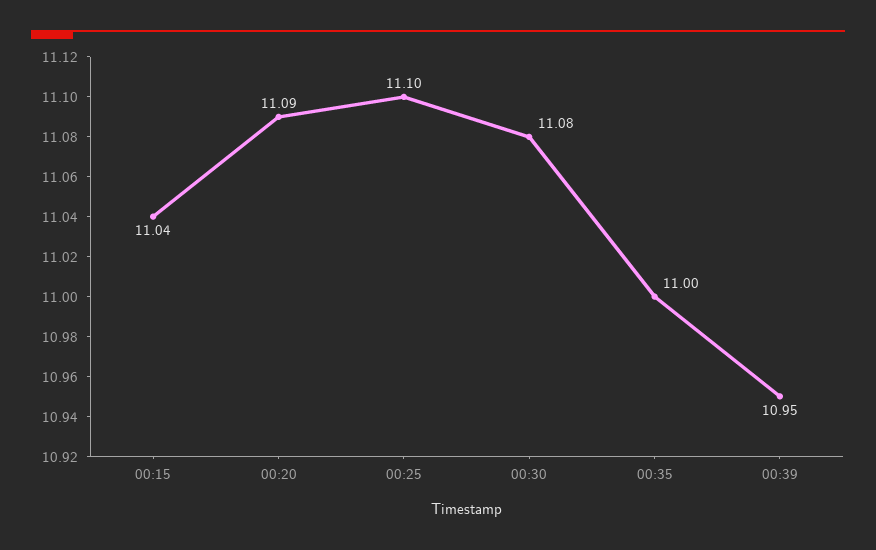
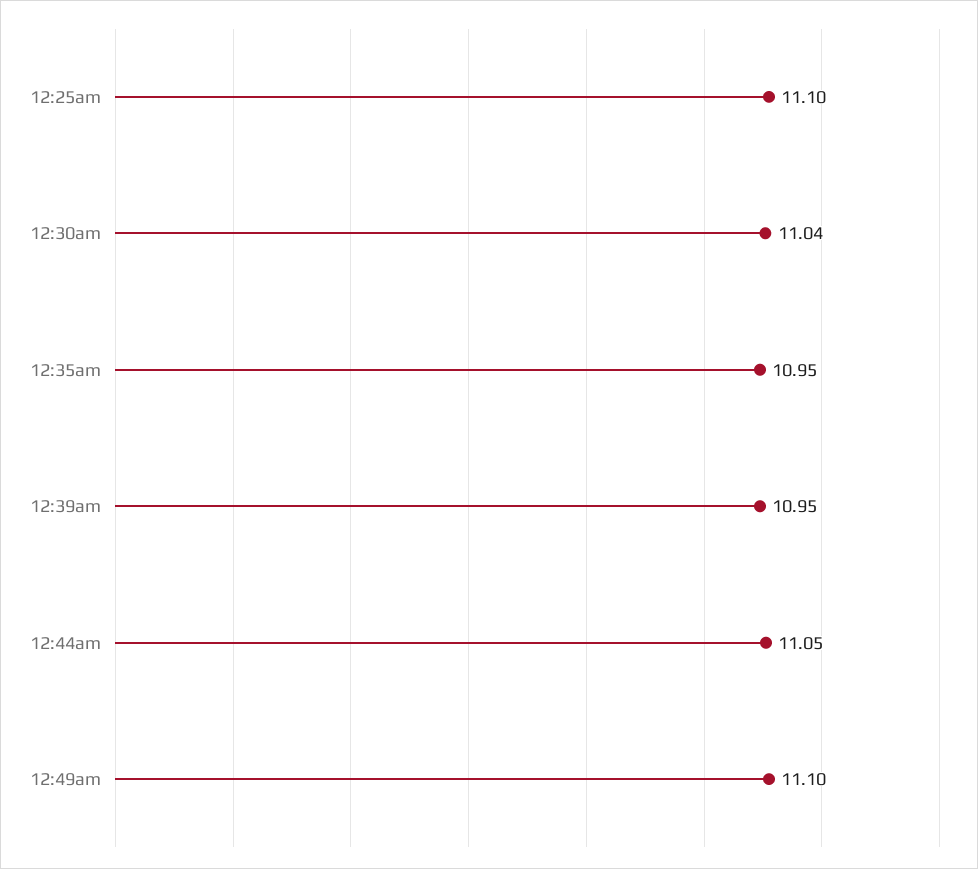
00:15: 11.04 -> none
00:20: 11.09 -> none
00:30: 11.08 -> 11.04
00:35: 11 -> 10.95
12:44am: none -> 11.05
12:49am: none -> 11.1

